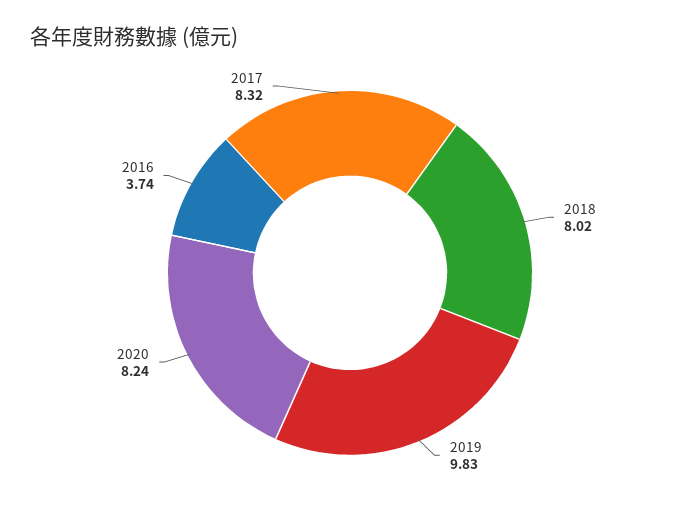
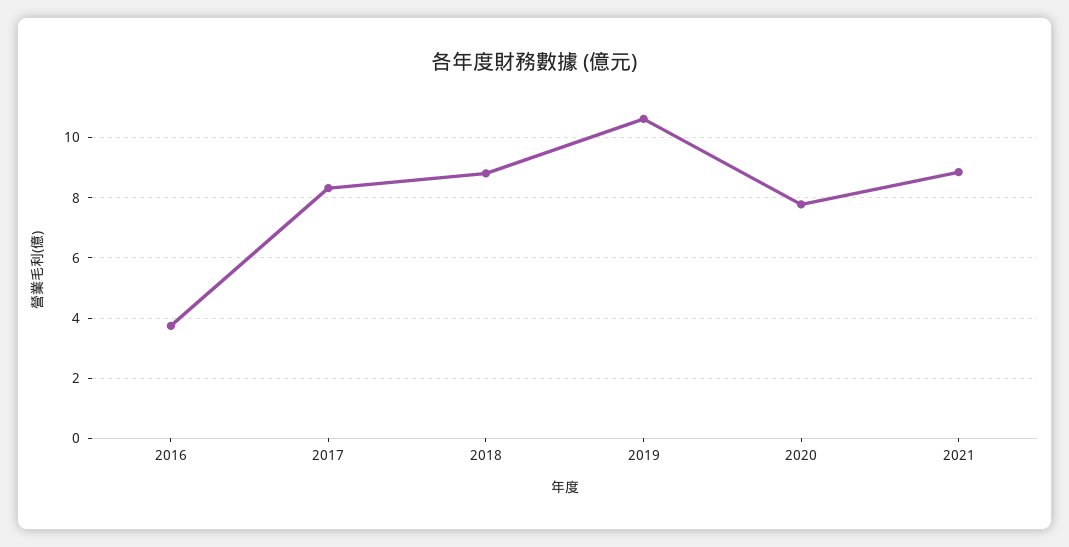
2018: 8.02 -> 8.8
2019: 9.83 -> 10.6
2020: 8.24 -> 7.8
2021: none -> 8.8

